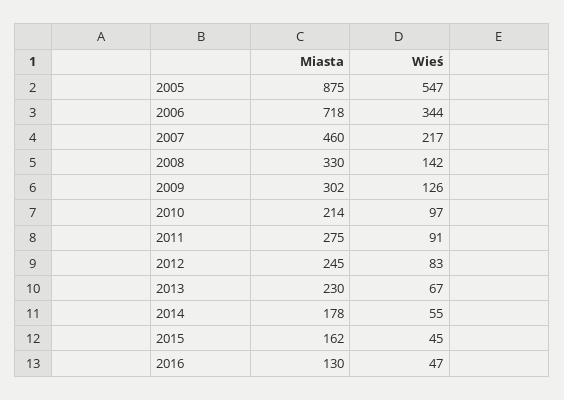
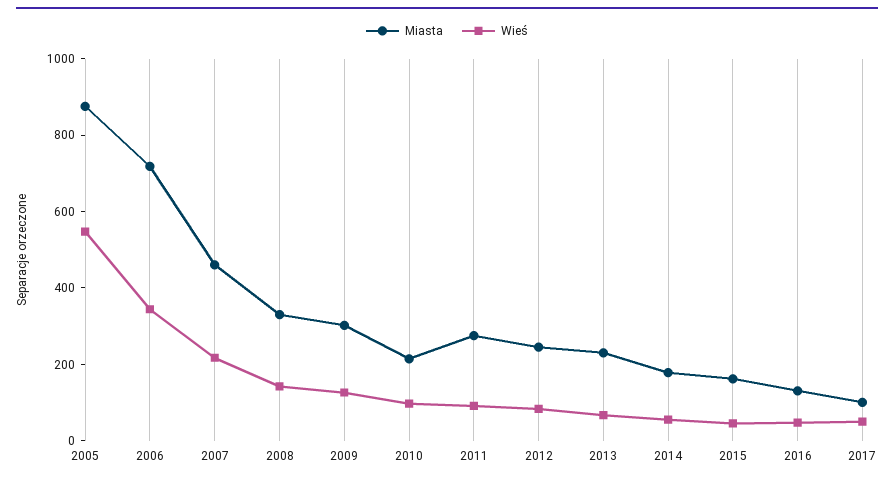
Miasta, 2017: none -> 100
Wieś, 2017: none -> 50

